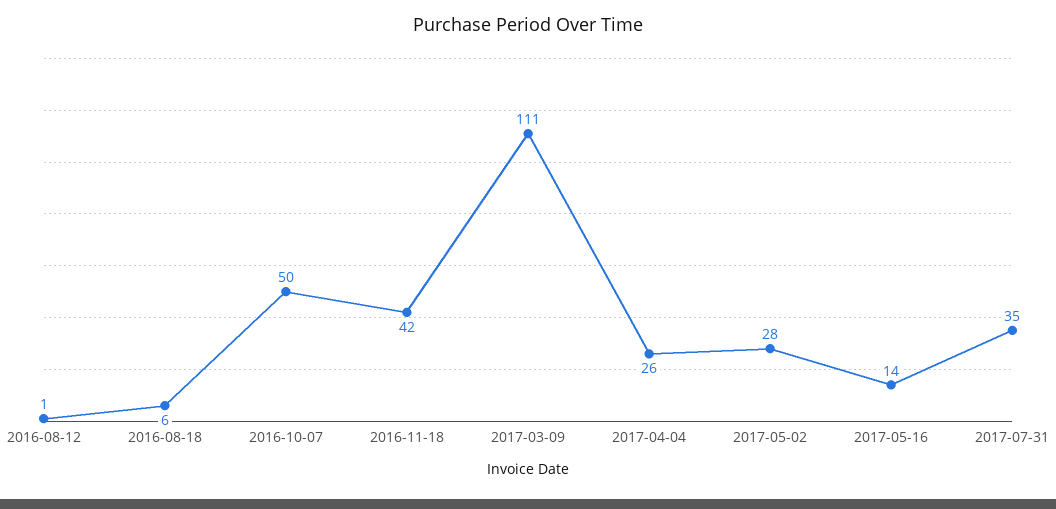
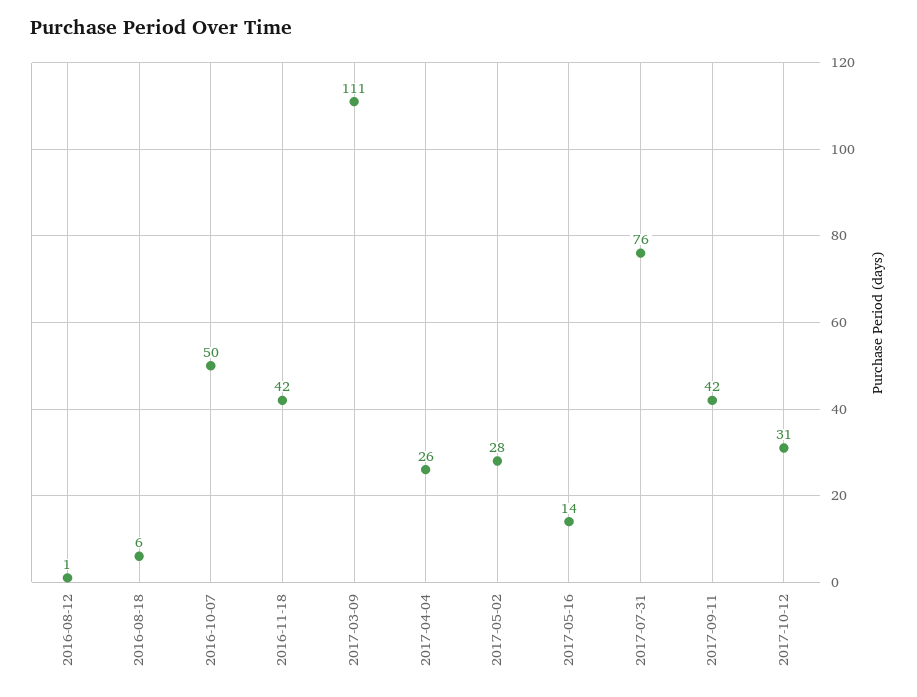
2017-07-31: 35 -> 76
2017-09-11: none -> 42
2017-10-12: none -> 31

